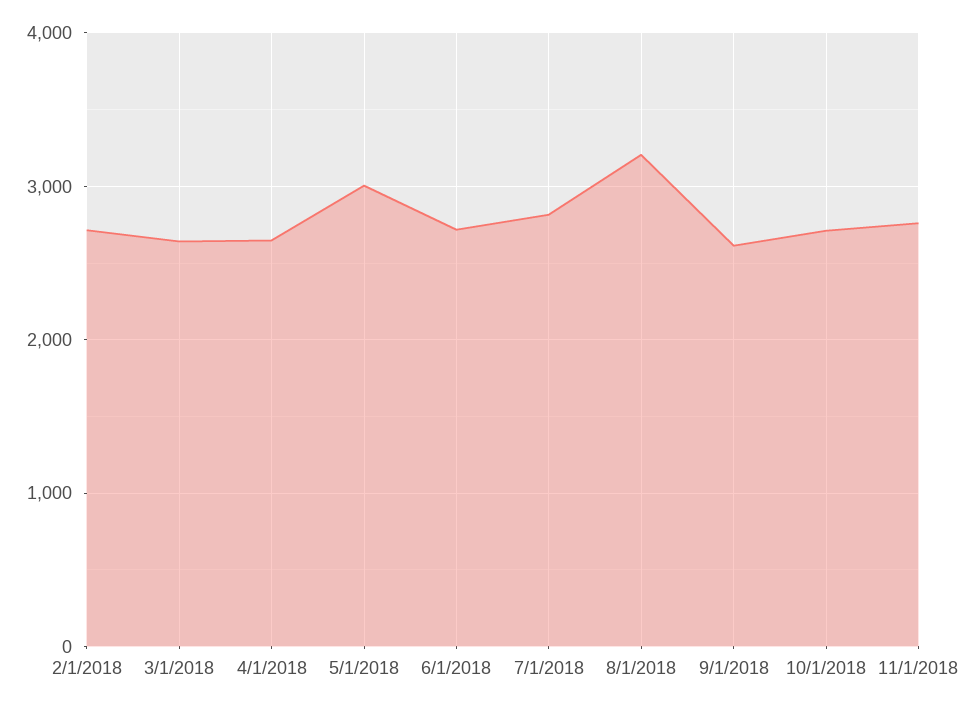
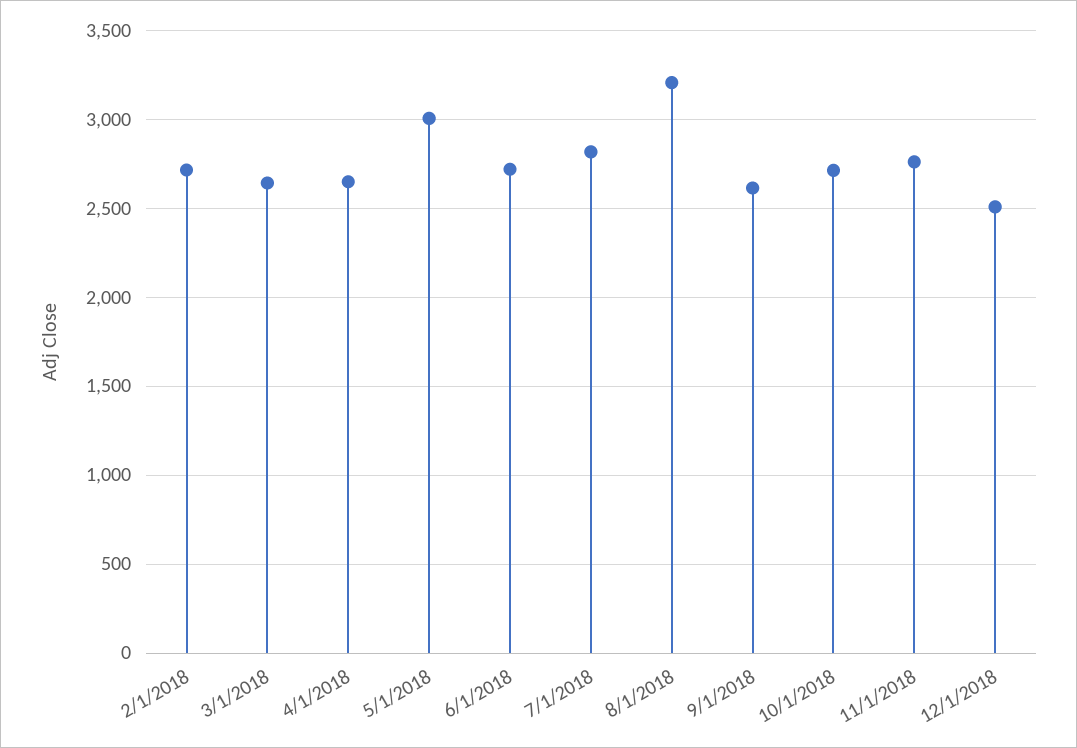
12/1/2018: none -> 2500

